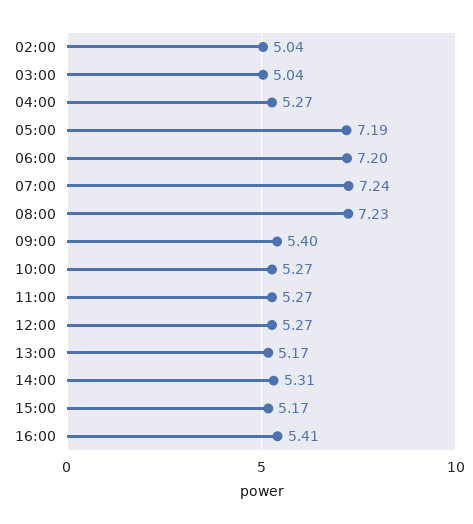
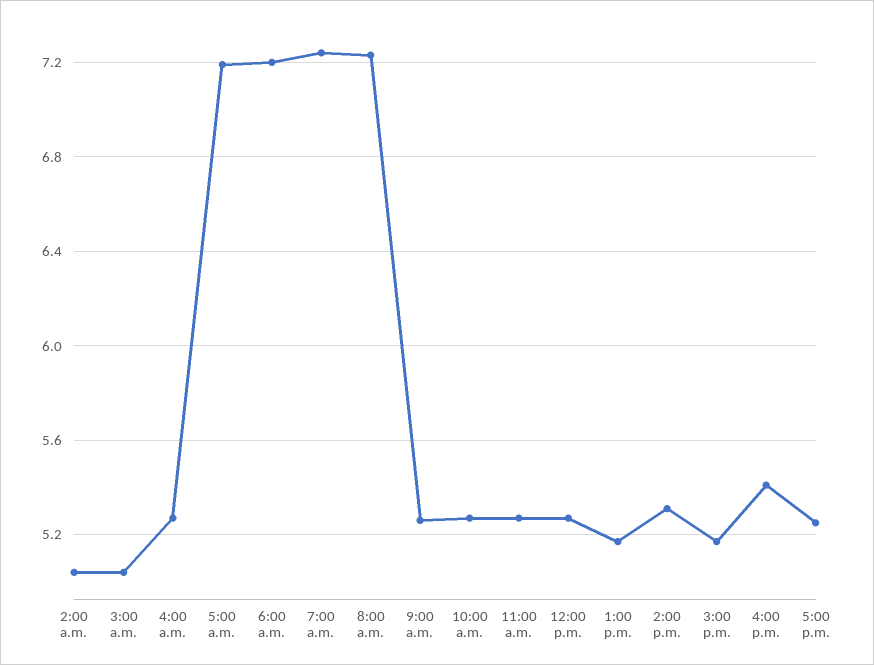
09:00: 5.4 -> 5.25
5:00 p.m.: none -> 5.25

